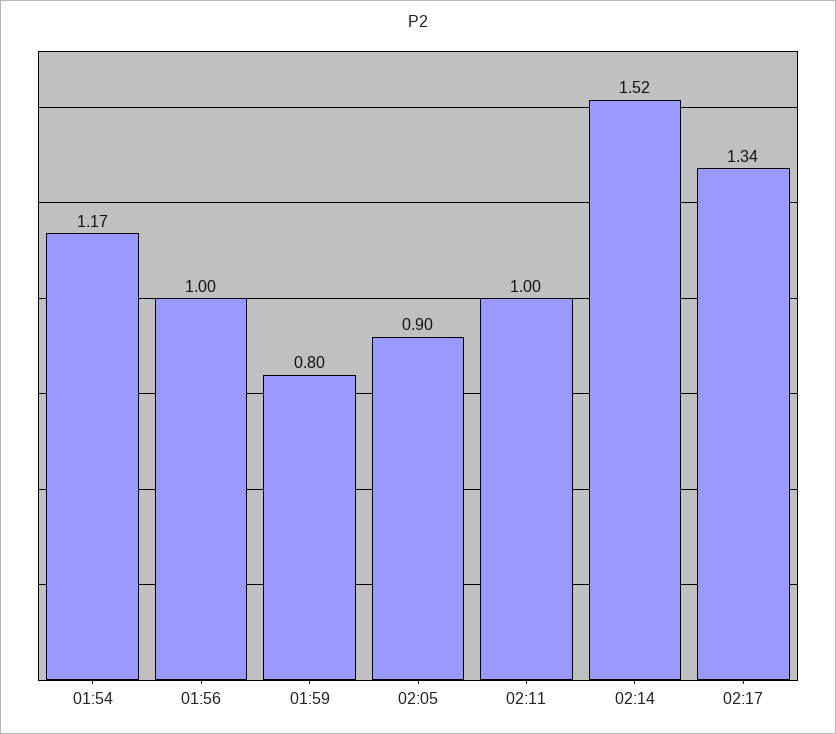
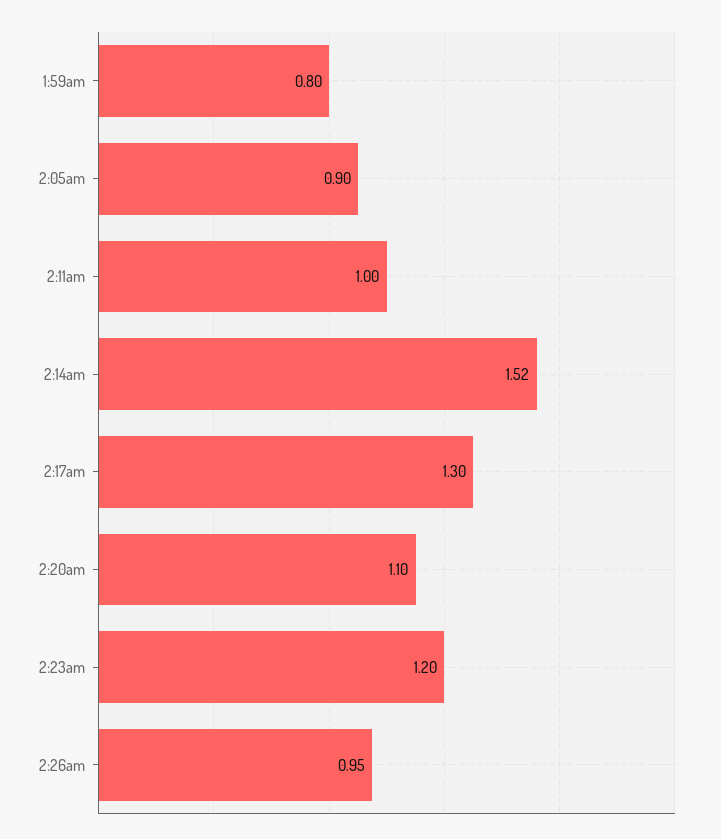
01:54: 1.17 -> none
01:56: 1 -> none
02:17: 1.34 -> 1.3
2:20am: none -> 1.1
2:23am: none -> 1.2
2:26am: none -> 0.95

